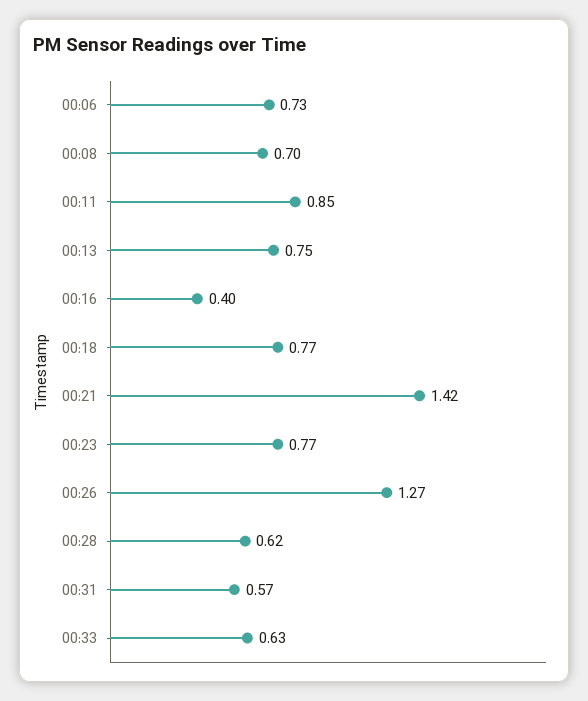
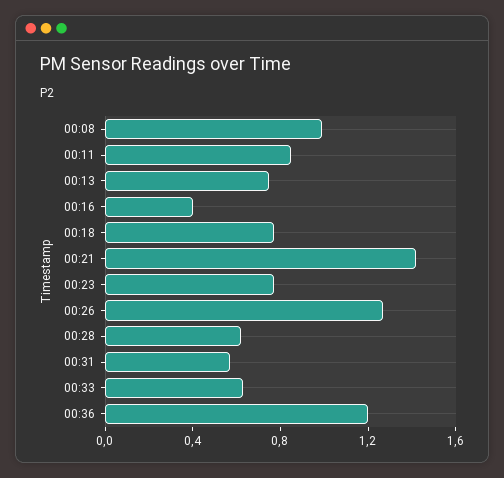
00:06: 0.73 -> none
00:08: 0.7 -> 1
00:36: none -> 1.2

